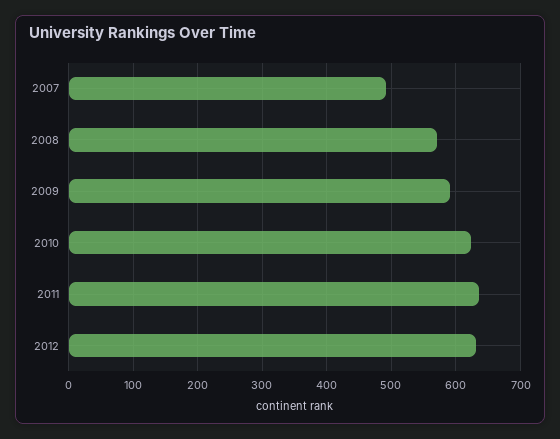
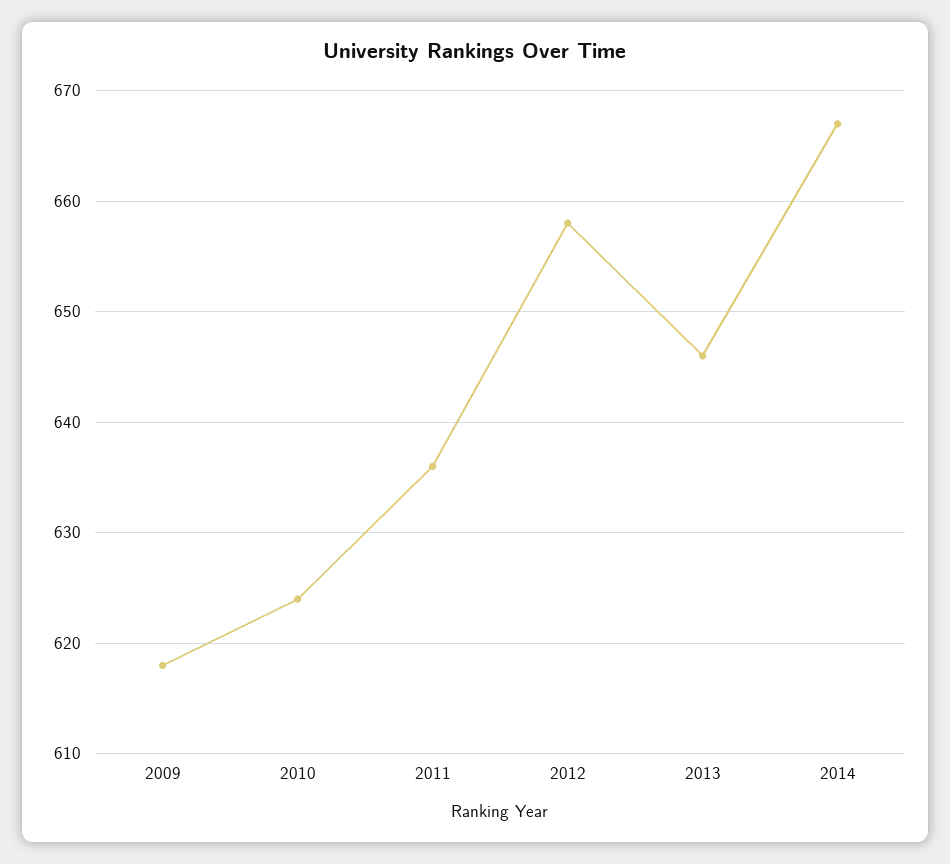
2007: 490 -> none
2008: 570 -> none
2009: 590 -> 618
2012: 630 -> 658
2013: none -> 646
2014: none -> 667

